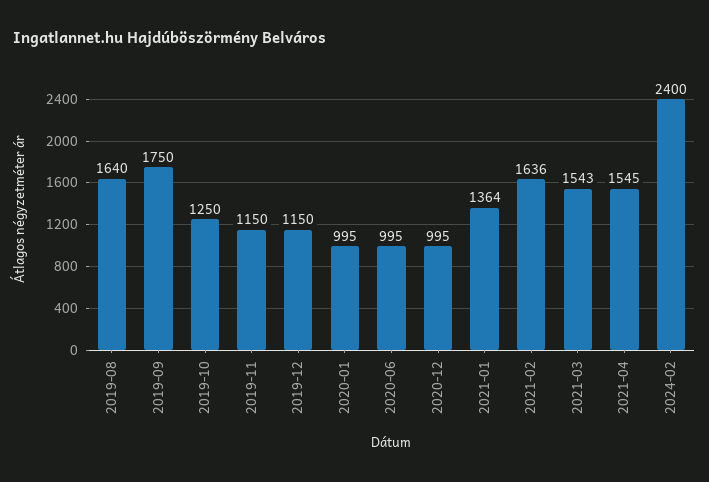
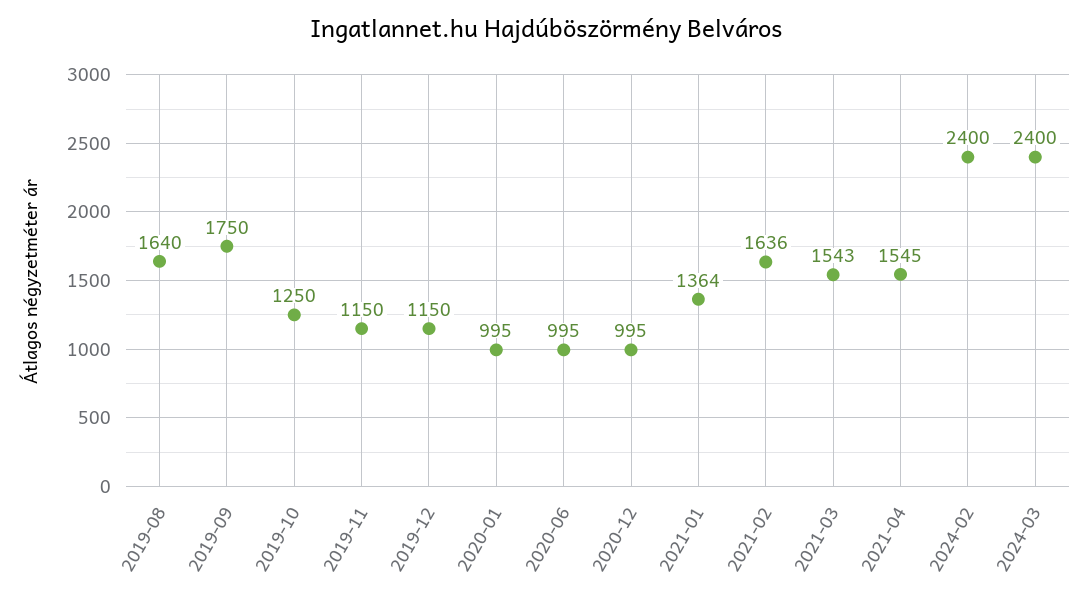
2024-03: none -> 2400

